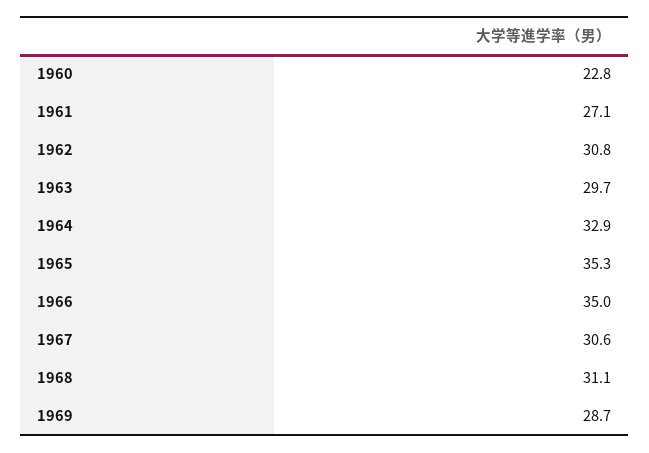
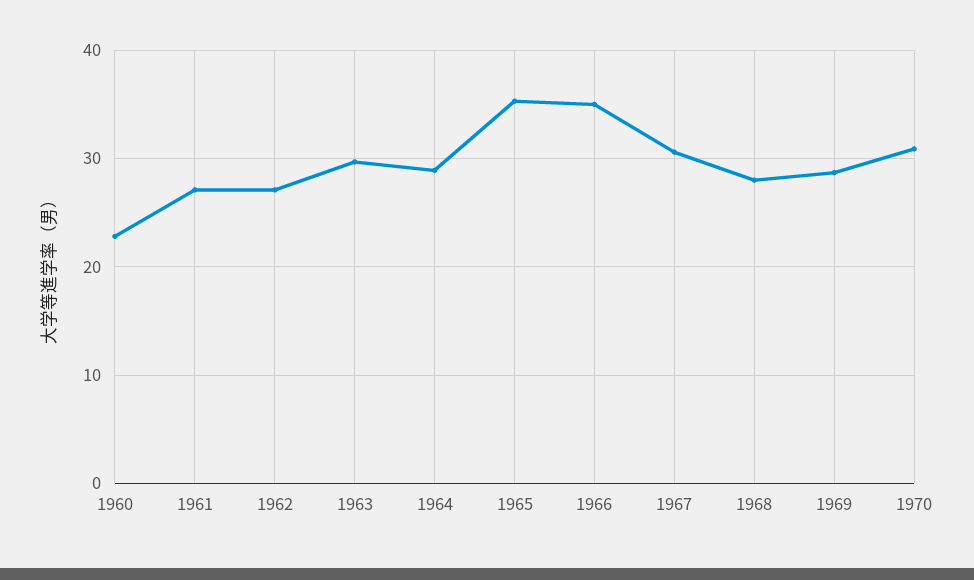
1962: 30.8 -> 27
1964: 32.9 -> 29
1968: 31.1 -> 28
1970: none -> 31

